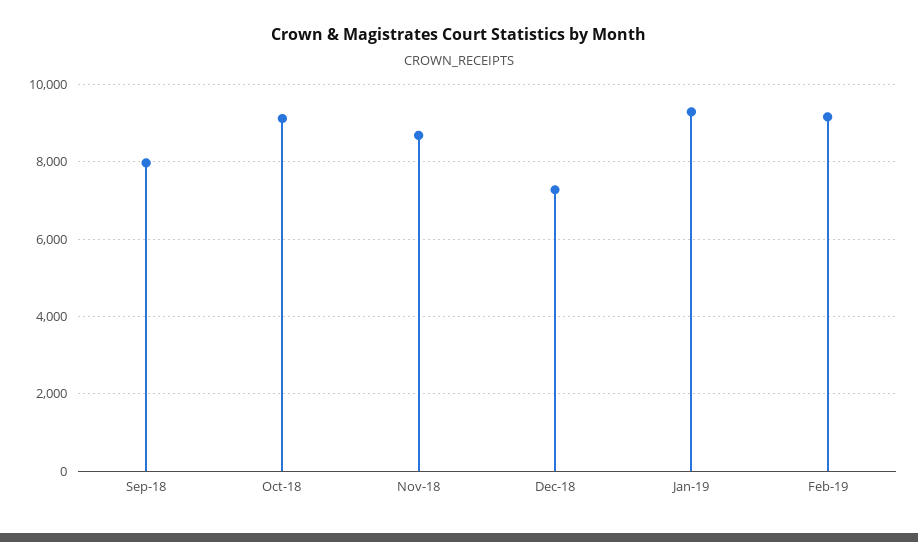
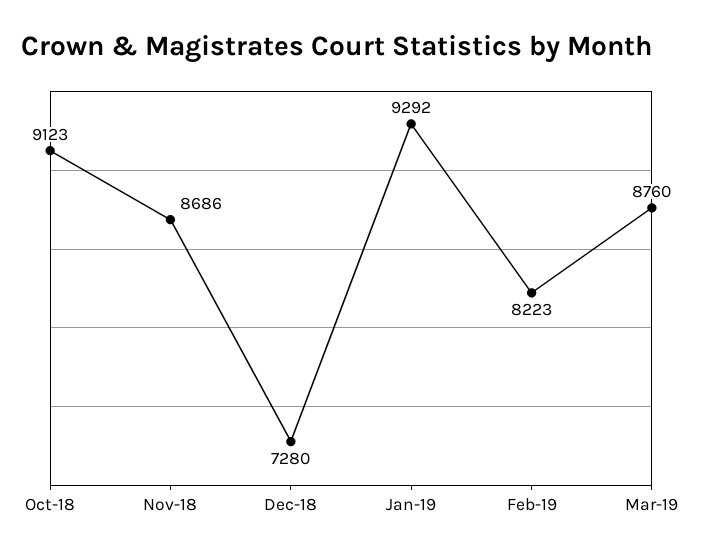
Sep-18: 8000 -> none
Feb-19: 9200 -> 8223
Mar-19: none -> 8760

